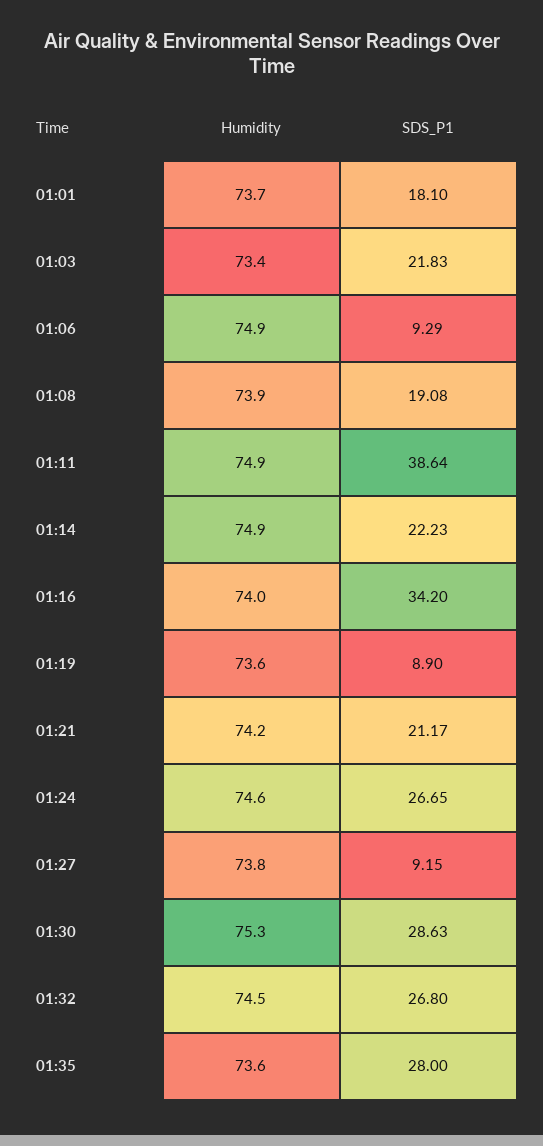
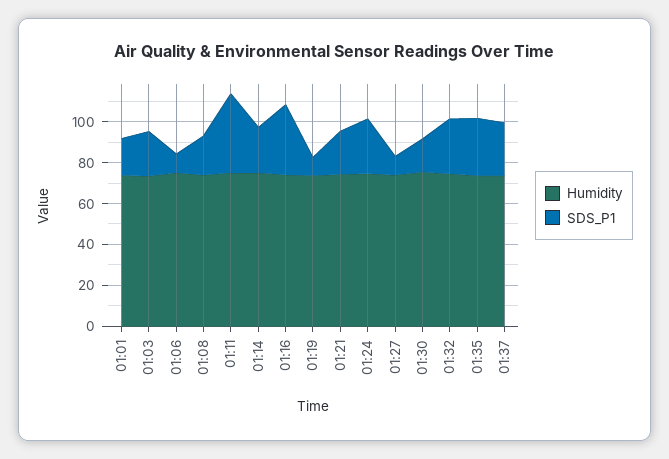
SDS_P1, 01:30: 28.63 -> 15
Humidity, 01:37: none -> 75
SDS_P1, 01:37: none -> 25

